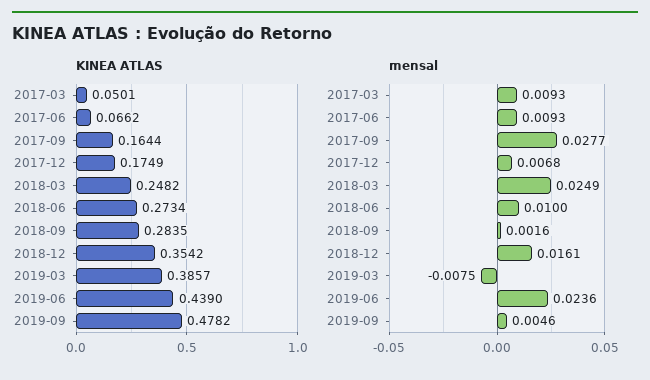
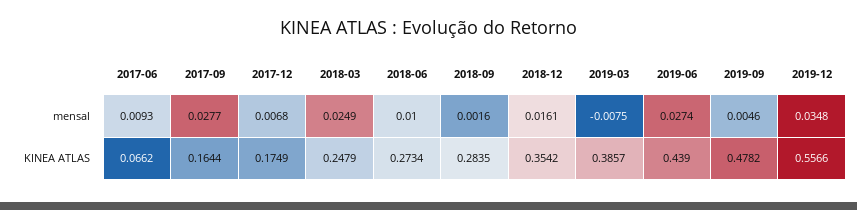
KINEA ATLAS, 2017-03: 0.0501 -> none
KINEA ATLAS, 2018-03: 0.2482 -> 0.2479
mensal, 2017-03: 0.0093 -> none
mensal, 2019-06: 0.0236 -> 0.0274
mensal, 2019-12: none -> 0.0348
KINEA ATLAS, 2019-12: none -> 0.5566

